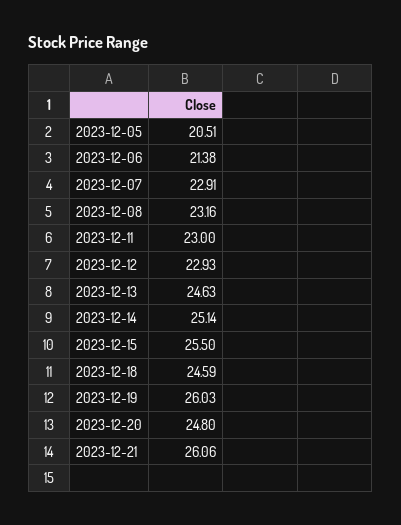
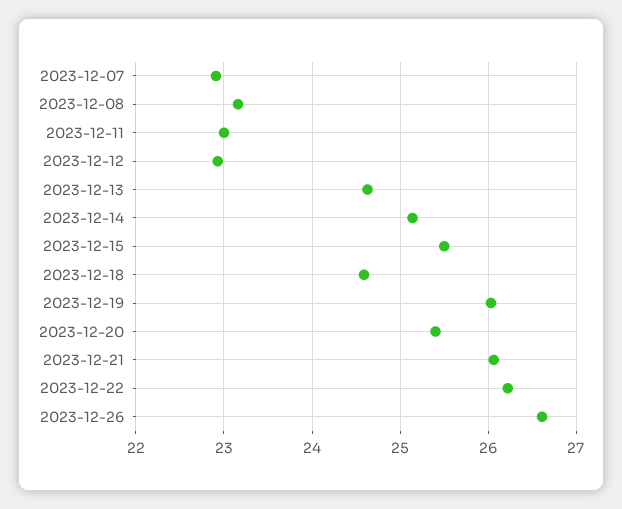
2023-12-05: 20.51 -> none
2023-12-06: 21.38 -> none
2023-12-20: 24.8 -> 25.4
2023-12-22: none -> 26.2
2023-12-26: none -> 26.6

